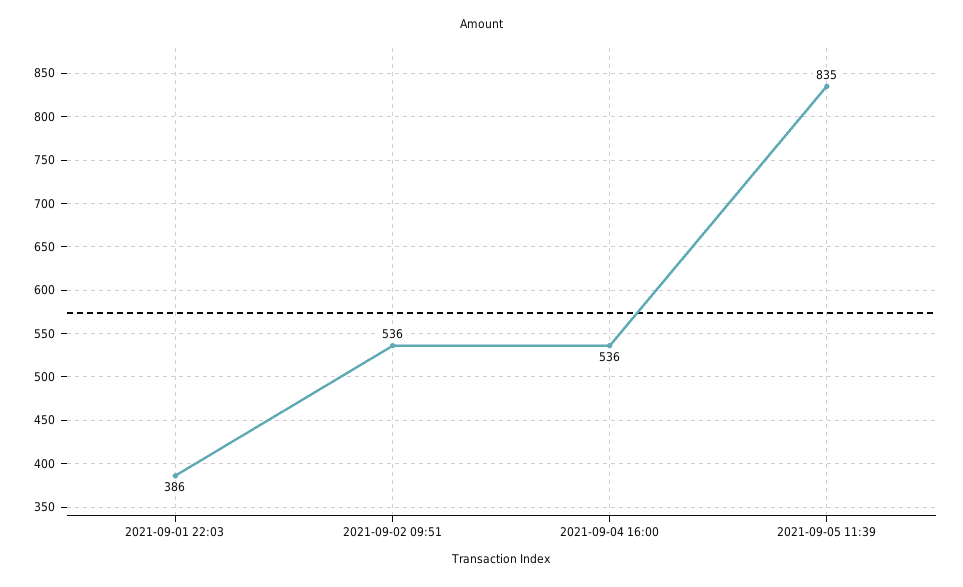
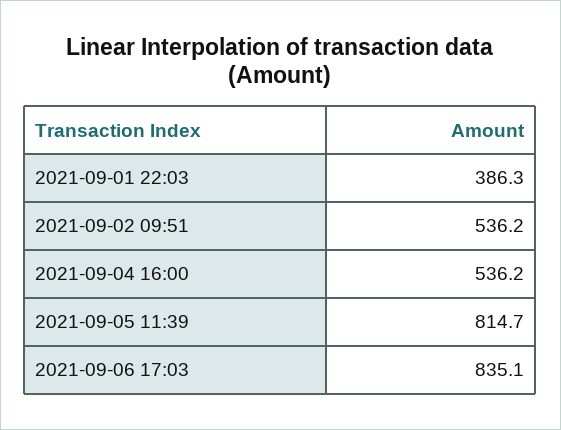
2021-09-05 11:39: 835 -> 814.7
2021-09-06 17:03: none -> 835.1

